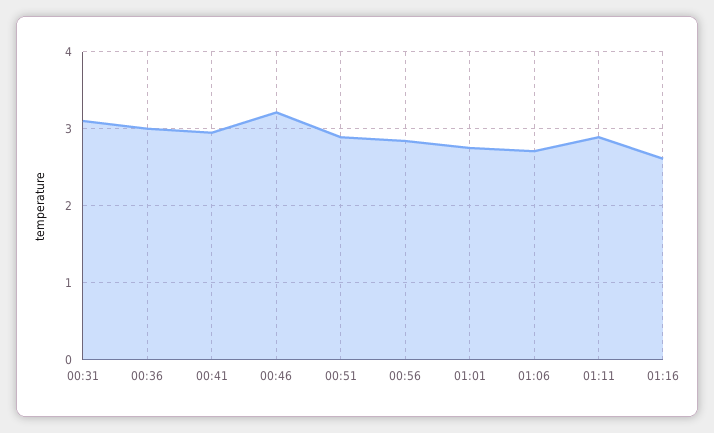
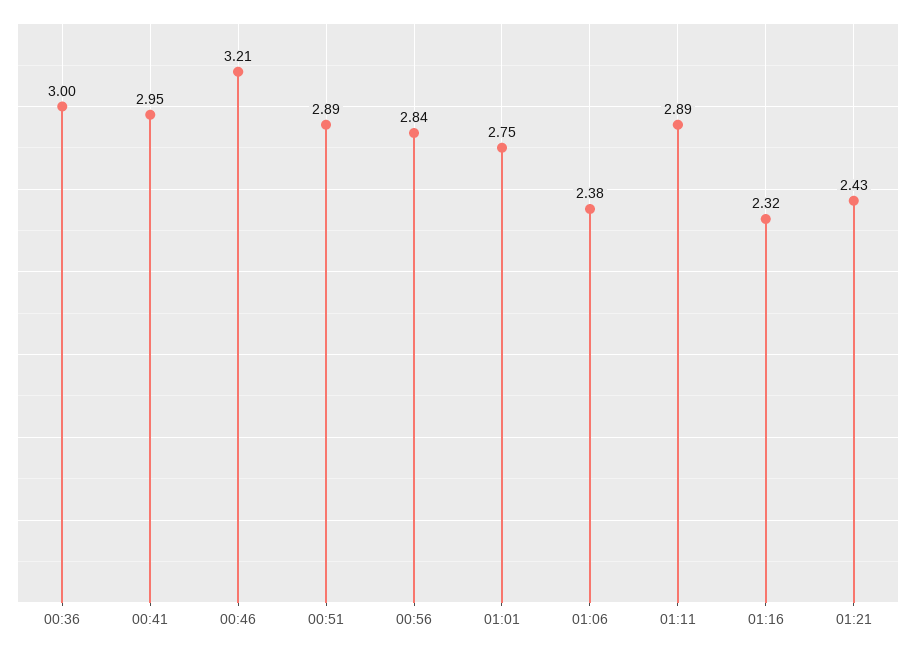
00:31: 3.1 -> none
01:06: 2.7 -> 2.38
01:16: 2.6 -> 2.32
01:21: none -> 2.43

